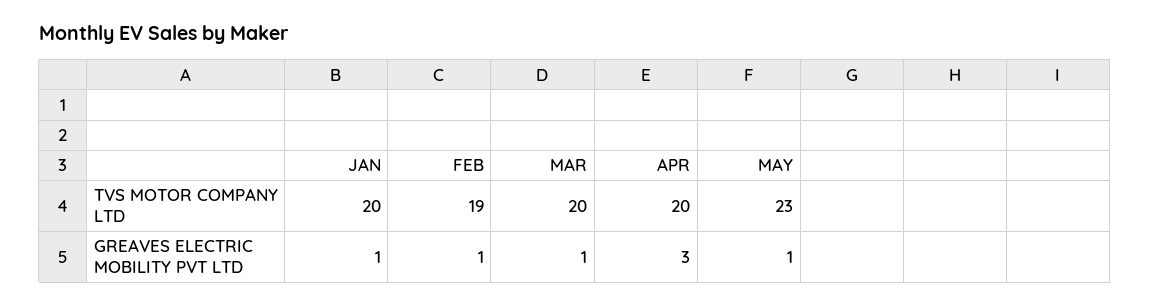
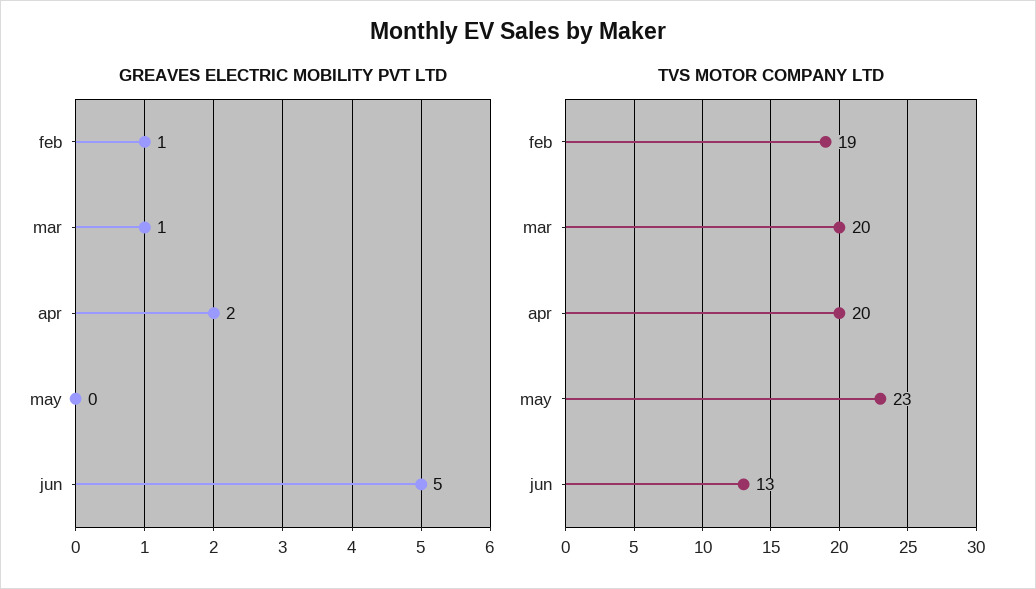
TVS MOTOR COMPANY LTD, JAN: 20 -> none
GREAVES ELECTRIC MOBILITY PVT LTD, JAN: 1 -> none
GREAVES ELECTRIC MOBILITY PVT LTD, APR: 3 -> 2
GREAVES ELECTRIC MOBILITY PVT LTD, MAY: 1 -> 0
GREAVES ELECTRIC MOBILITY PVT LTD, jun: none -> 5
TVS MOTOR COMPANY LTD, jun: none -> 13

